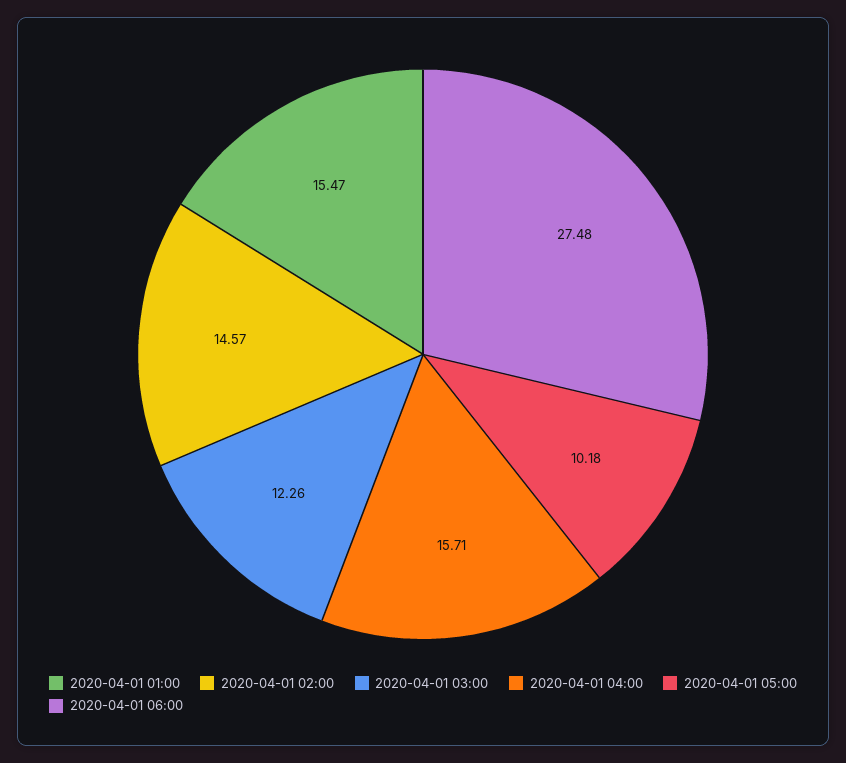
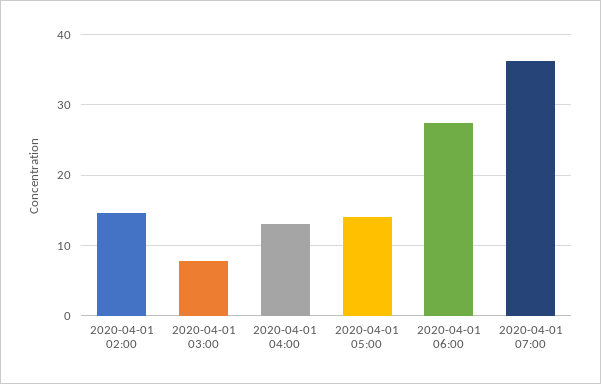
2020-04-01 01:00: 15.47 -> none
2020-04-01 03:00: 12.26 -> 8
2020-04-01 04:00: 15.71 -> 13
2020-04-01 05:00: 10.18 -> 14
2020-04-01 07:00: none -> 36

